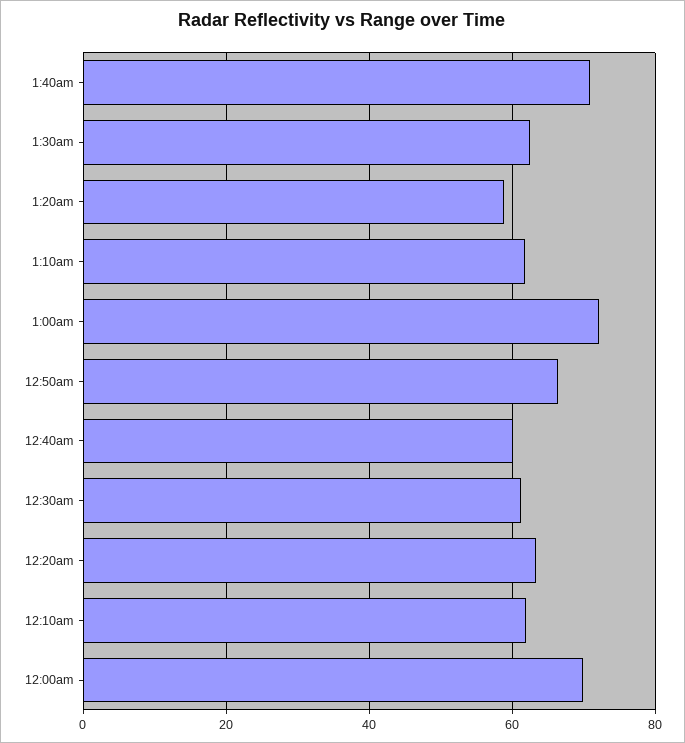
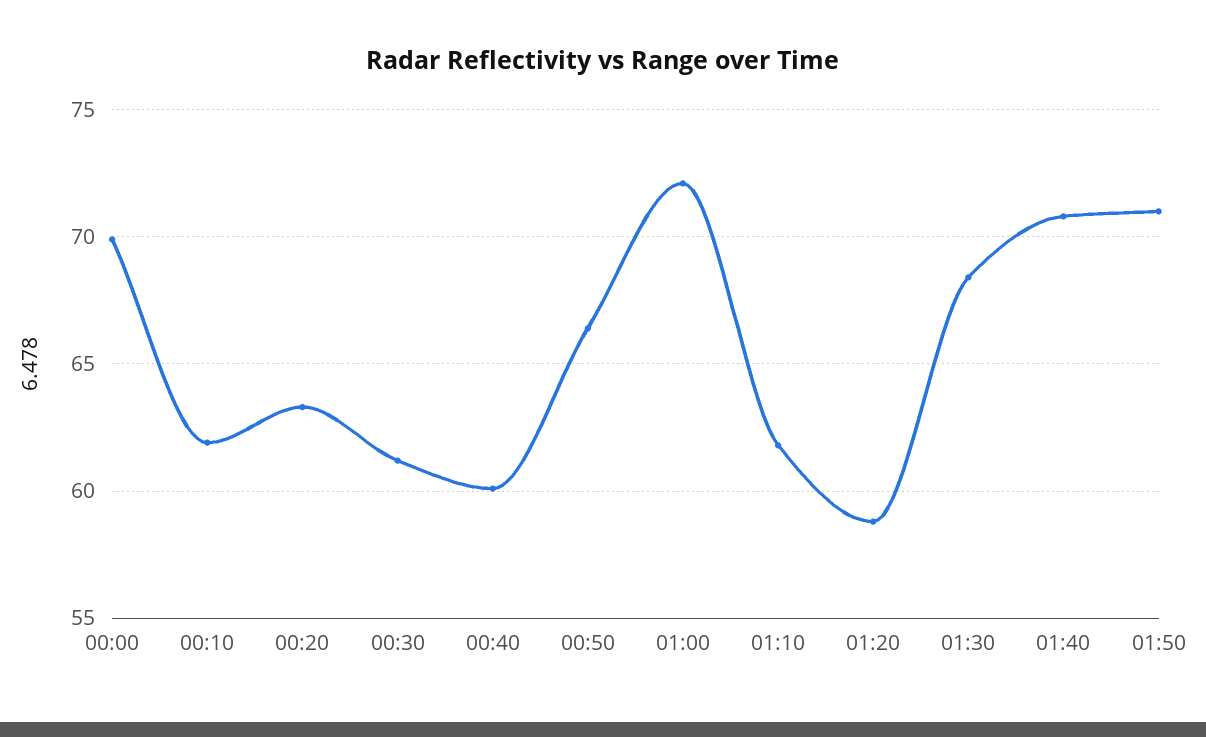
1:30am: 62 -> 68.5
01:50: none -> 71

